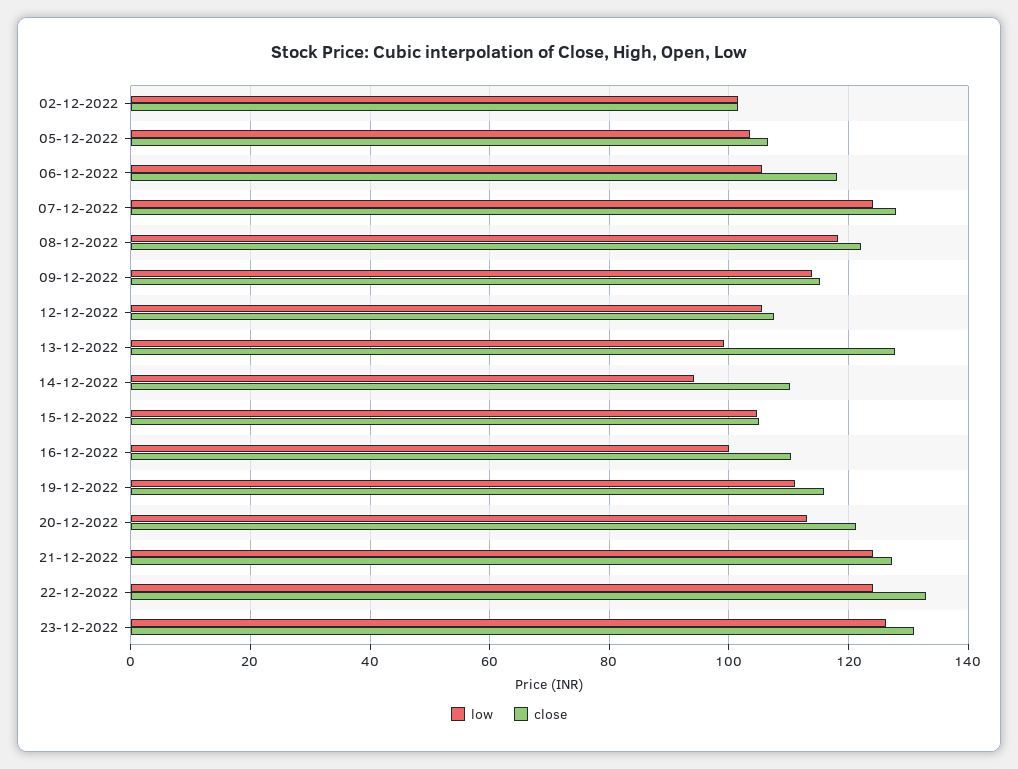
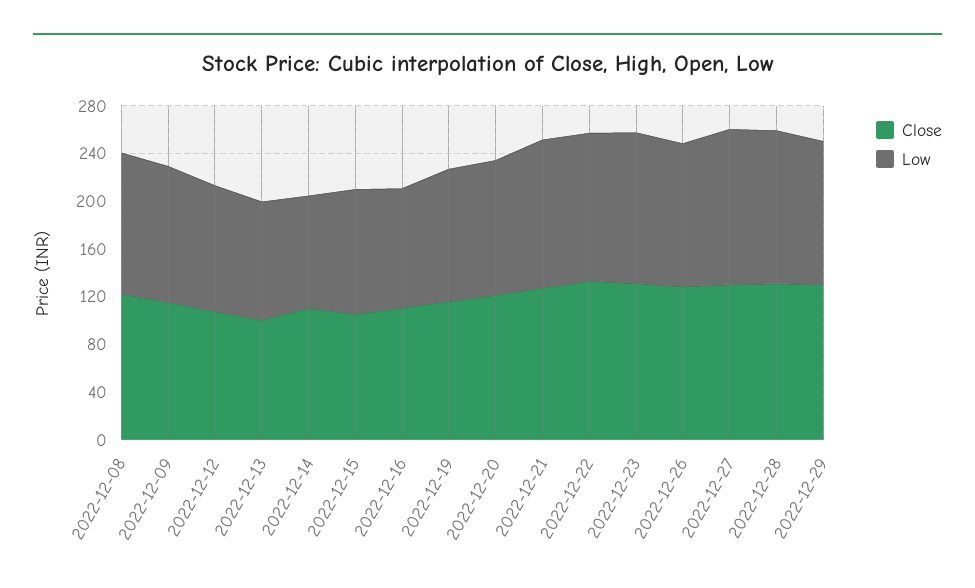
low, 02-12-2022: 102 -> none
close, 02-12-2022: 102 -> none
low, 05-12-2022: 104 -> none
close, 05-12-2022: 106 -> none
low, 06-12-2022: 106 -> none
close, 06-12-2022: 118 -> none
low, 07-12-2022: 124 -> none
close, 07-12-2022: 128 -> none
close, 13-12-2022: 128 -> 100
close, 2022-12-26: none -> 130
low, 2022-12-26: none -> 120
close, 2022-12-27: none -> 130
low, 2022-12-27: none -> 130
close, 2022-12-28: none -> 130
low, 2022-12-28: none -> 130
close, 2022-12-29: none -> 130
low, 2022-12-29: none -> 120

